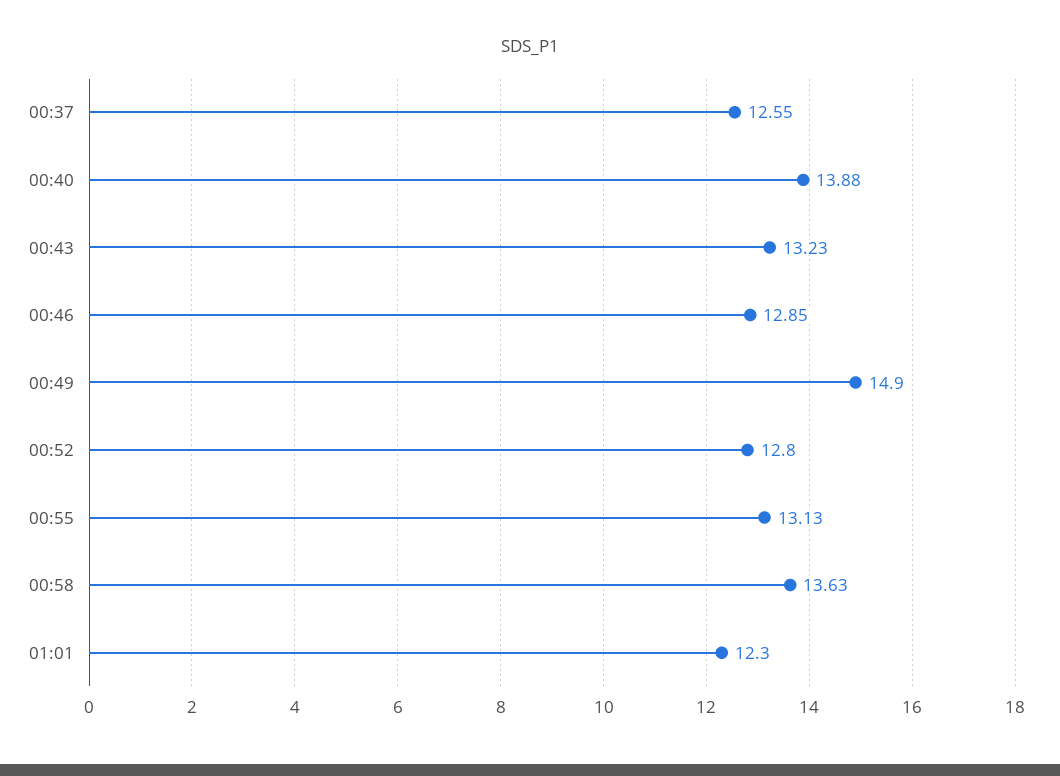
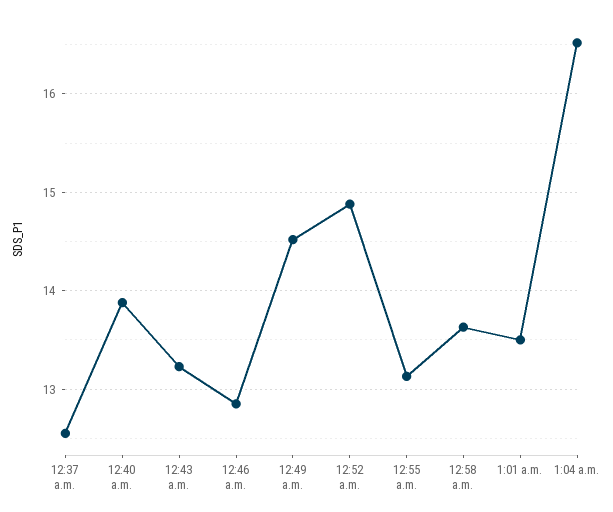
00:49: 14.9 -> 14.5
00:52: 12.8 -> 14.9
01:01: 12.3 -> 13.5
1:04 a.m.: none -> 16.5

